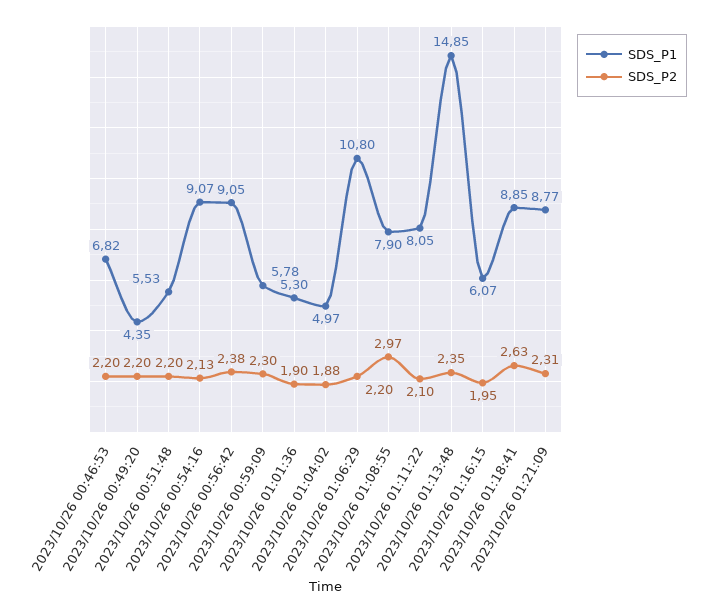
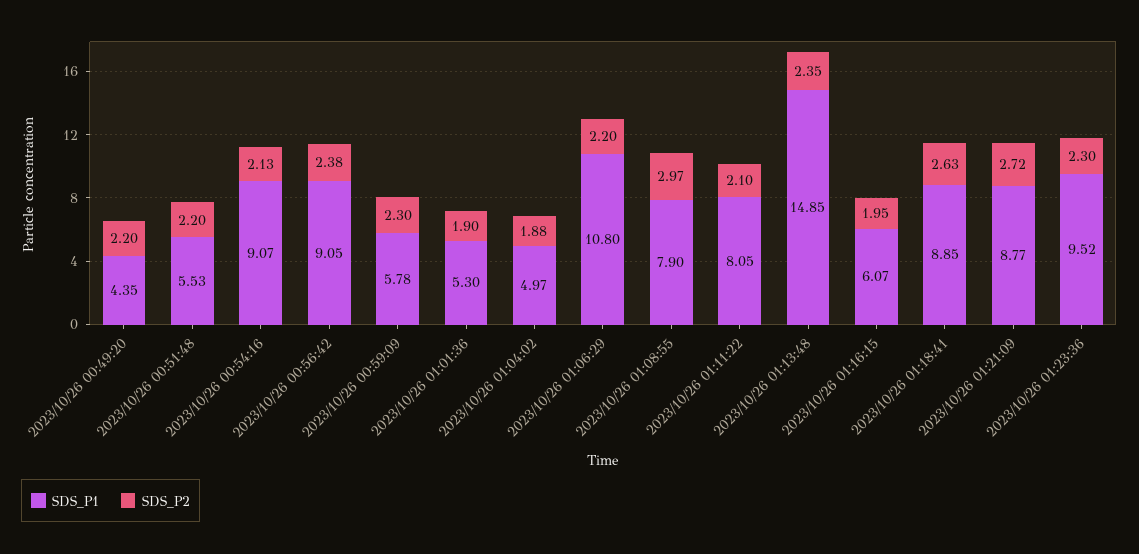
SDS_P1, 2023/10/26 00:46:53: 6.82 -> none
SDS_P2, 2023/10/26 00:46:53: 2.2 -> none
SDS_P2, 2023/10/26 01:21:09: 2.31 -> 2.72
SDS_P1, 2023/10/26 01:23:36: none -> 9.52
SDS_P2, 2023/10/26 01:23:36: none -> 2.3

